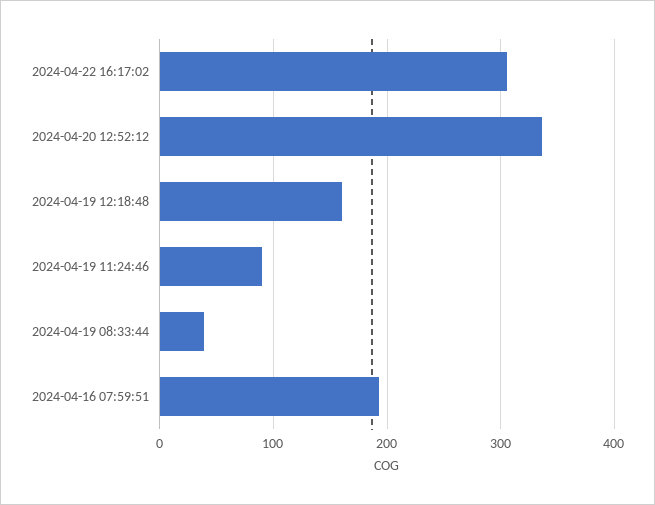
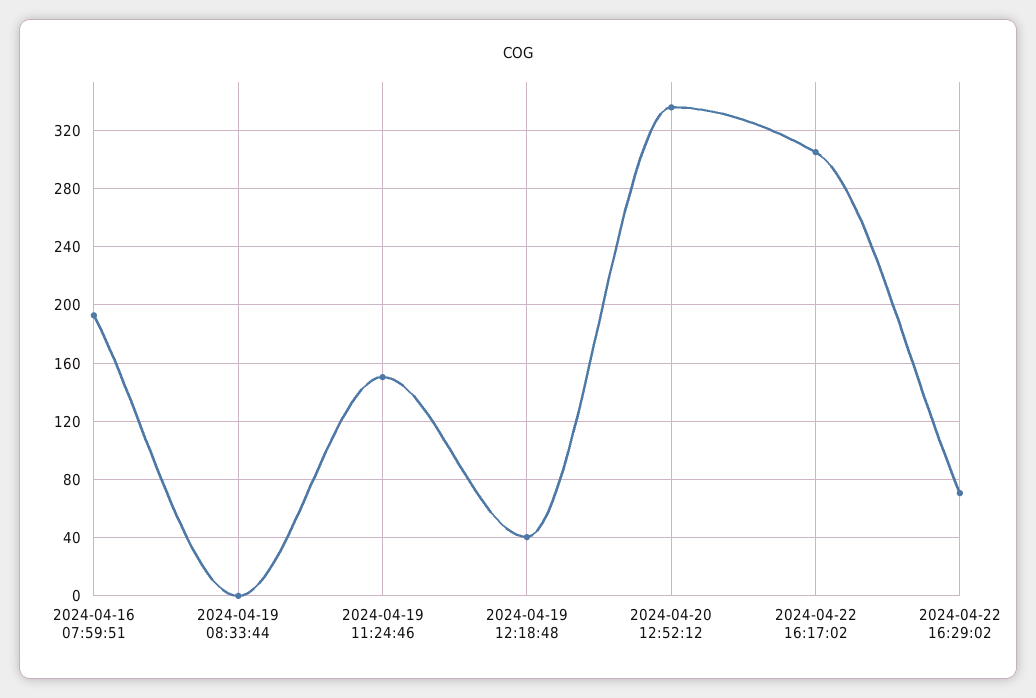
2024-04-19 12:18:48: 160 -> 40
2024-04-19 11:24:46: 90 -> 150
2024-04-19 08:33:44: 40 -> 0
2024-04-22 16:29:02: none -> 70

